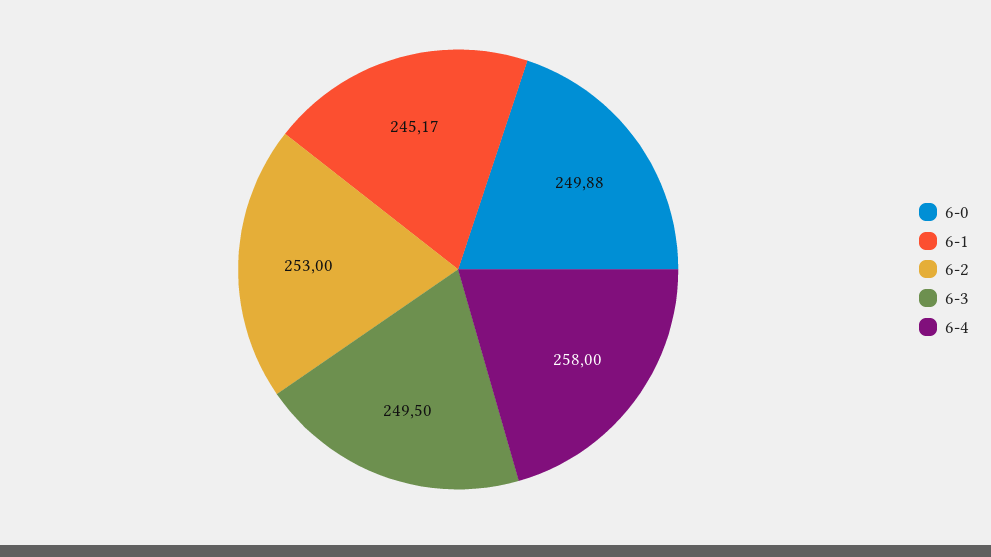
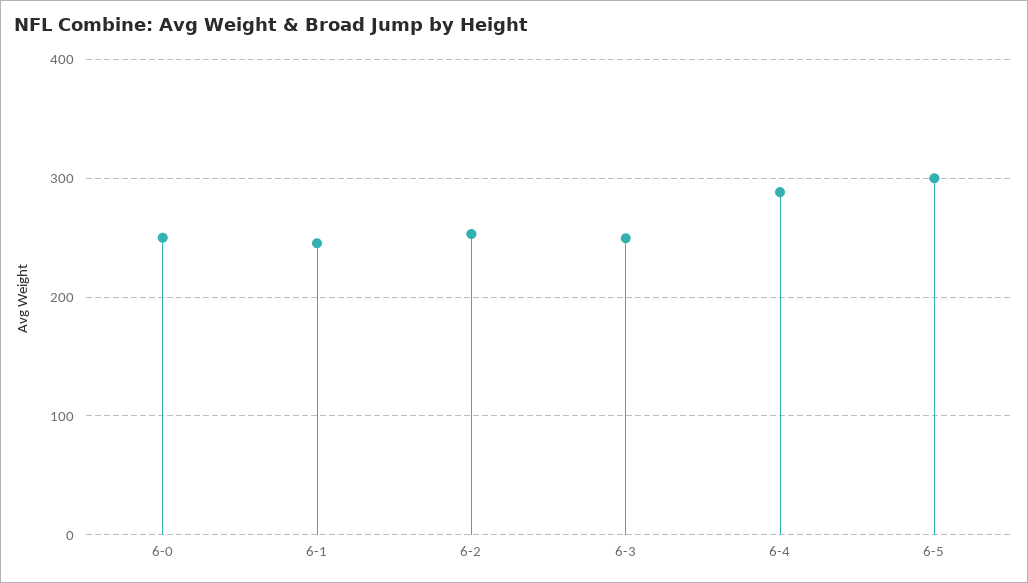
6-4: 258 -> 290
6-5: none -> 300

